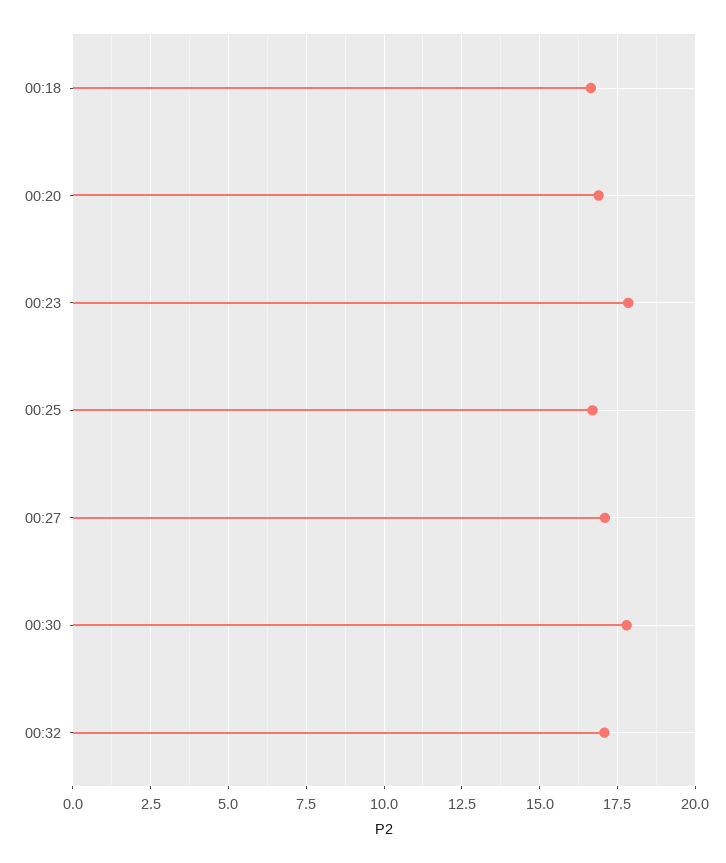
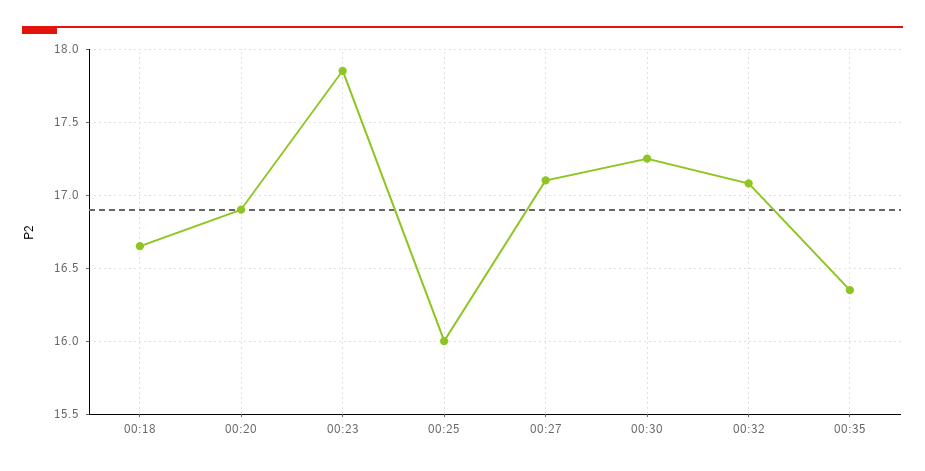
00:25: 16.75 -> 16
00:30: 17.75 -> 17.25
00:35: none -> 16.35

